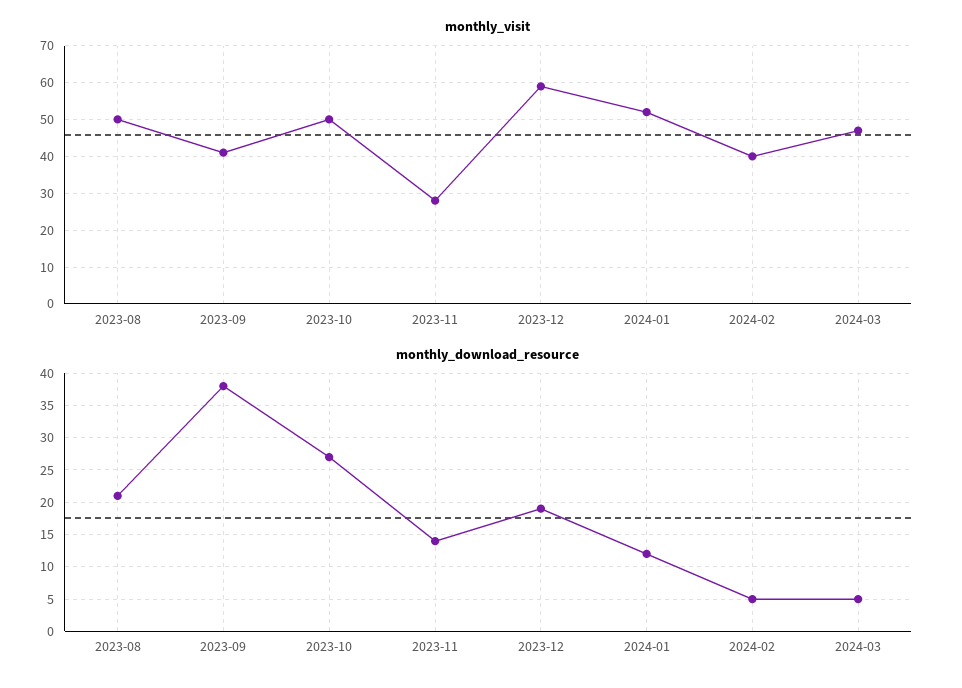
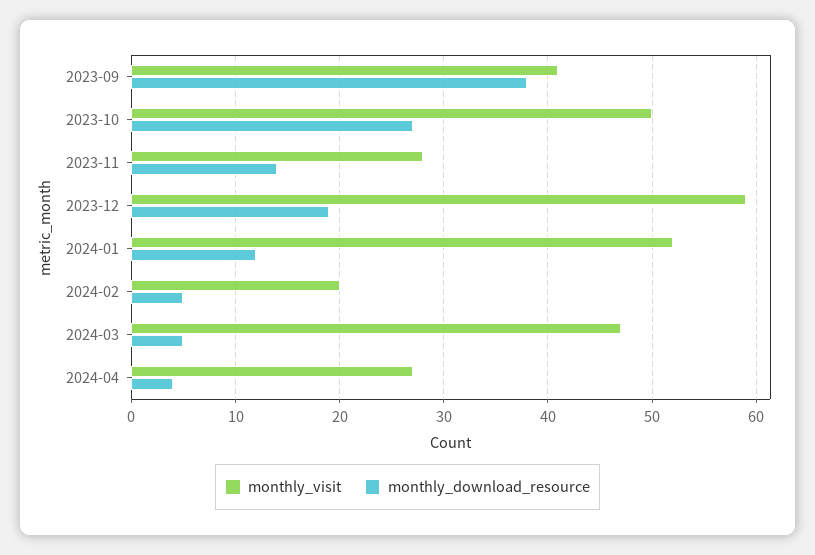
monthly_visit, 2023-08: 50 -> none
monthly_visit, 2024-02: 40 -> 20
monthly_download_resource, 2023-08: 21 -> none
monthly_visit, 2024-04: none -> 27
monthly_download_resource, 2024-04: none -> 4

